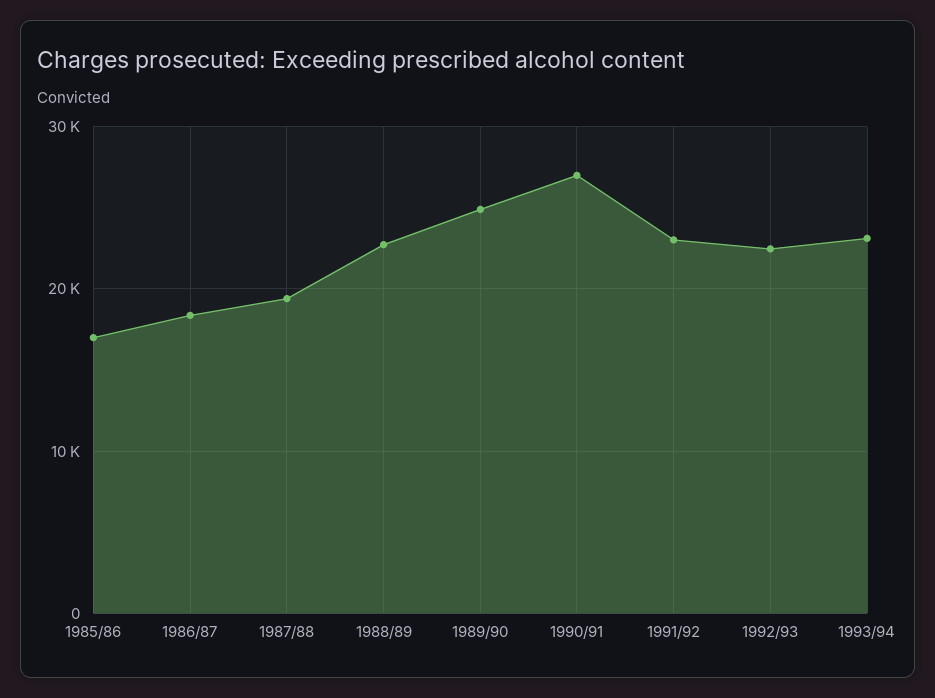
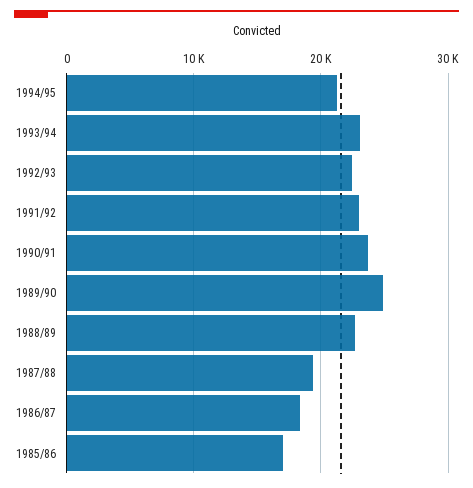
1990/91: 27000 -> 24000
1994/95: none -> 21000

